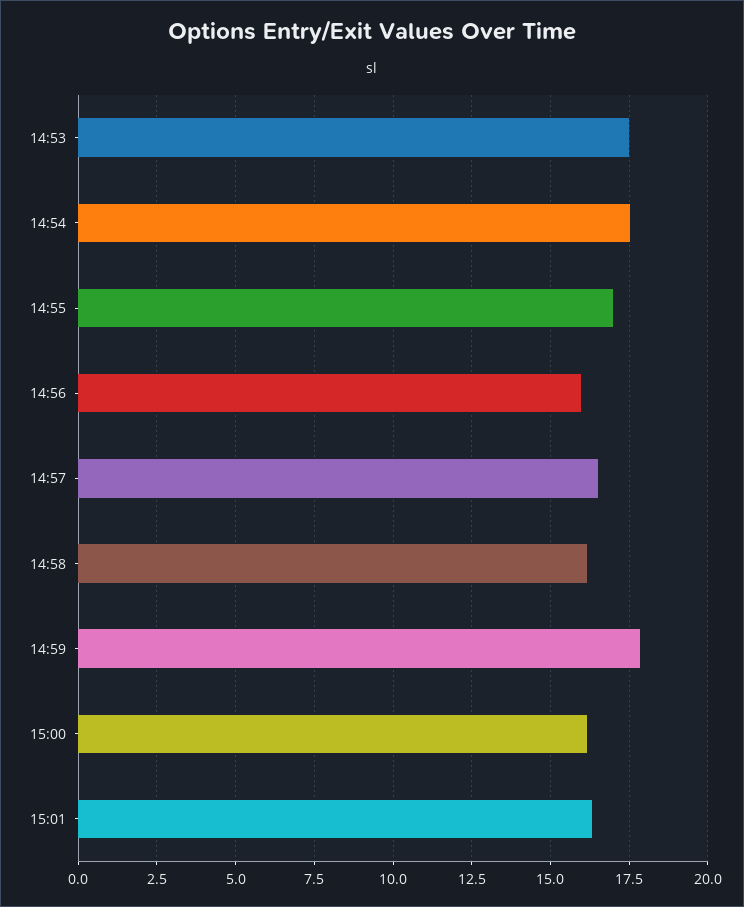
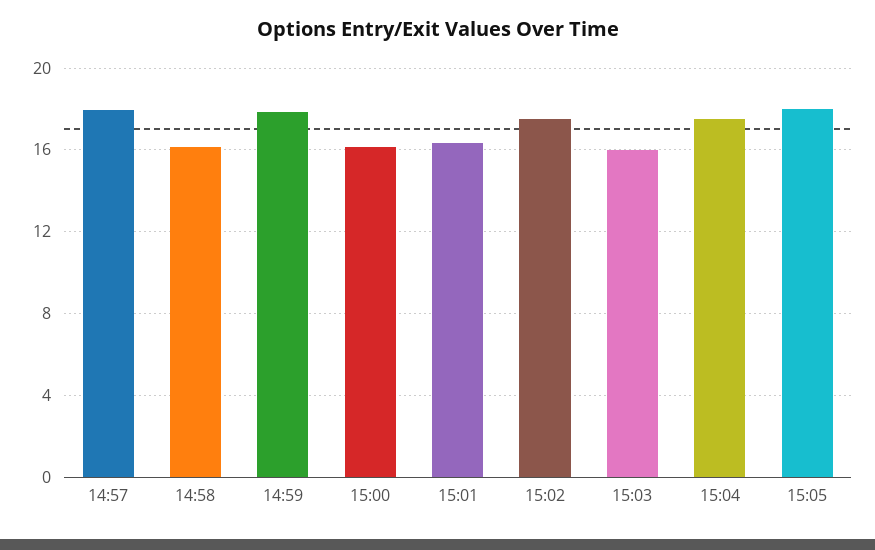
14:53: 17.5 -> none
14:54: 17.5 -> none
14:55: 17 -> none
14:56: 16 -> none
14:57: 16.5 -> 18
15:02: none -> 17.5
15:03: none -> 16
15:04: none -> 17.5
15:05: none -> 18

